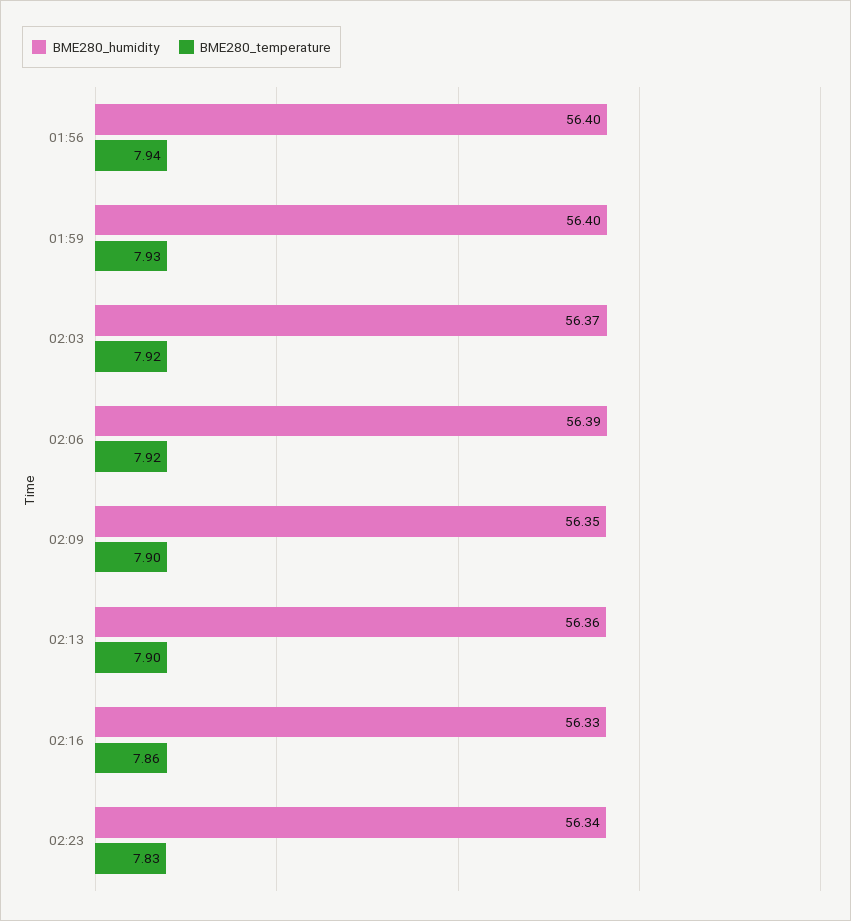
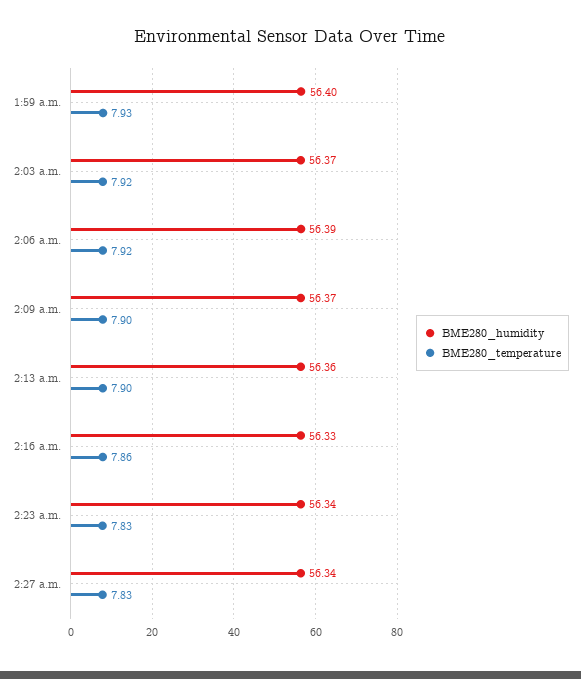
BME280_humidity, 01:56: 56.4 -> none
BME280_temperature, 01:56: 7.94 -> none
BME280_humidity, 02:09: 56.35 -> 56.37
BME280_humidity, 2:27 a.m.: none -> 56.34
BME280_temperature, 2:27 a.m.: none -> 7.83

